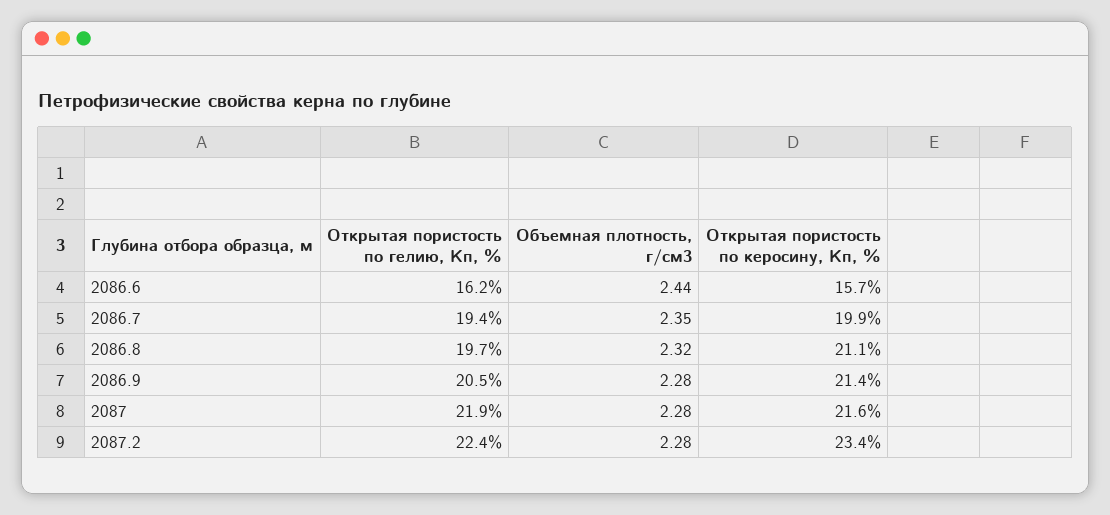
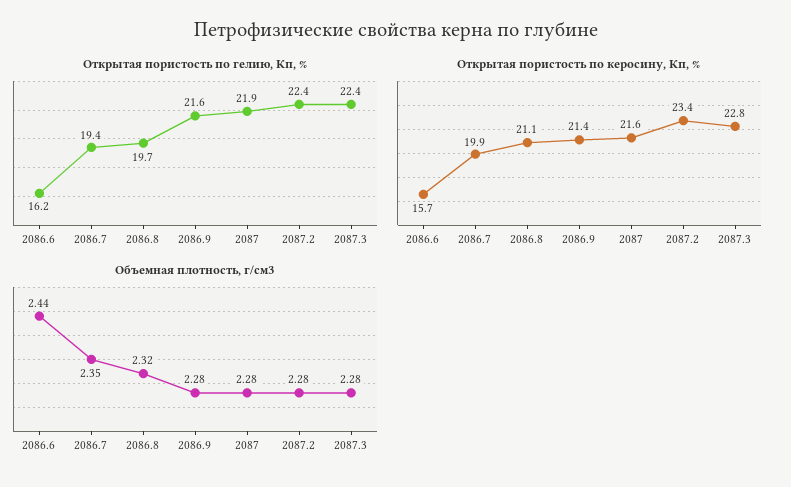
Открытая пористость по гелию, Кп, %, 2086.9: 20.5 -> 21.6
Открытая пористость по гелию, Кп, %, 2087.3: none -> 22.4
Открытая пористость по керосину, Кп, %, 2087.3: none -> 22.8
Объемная плотность, г/см3, 2087.3: none -> 2.28

